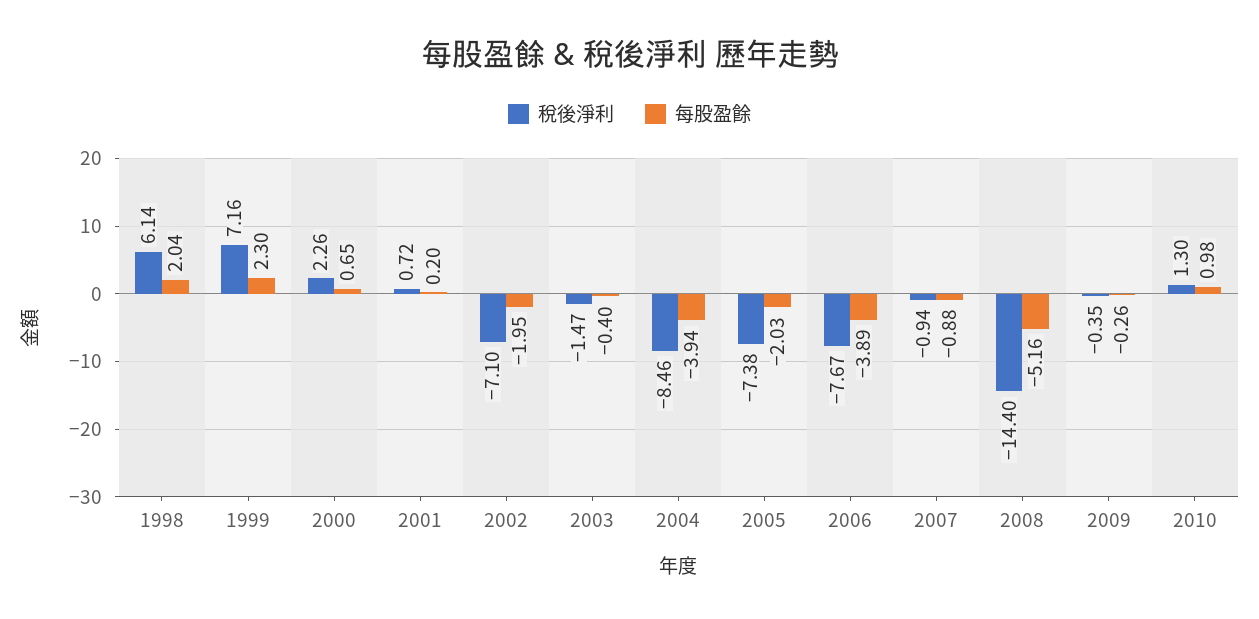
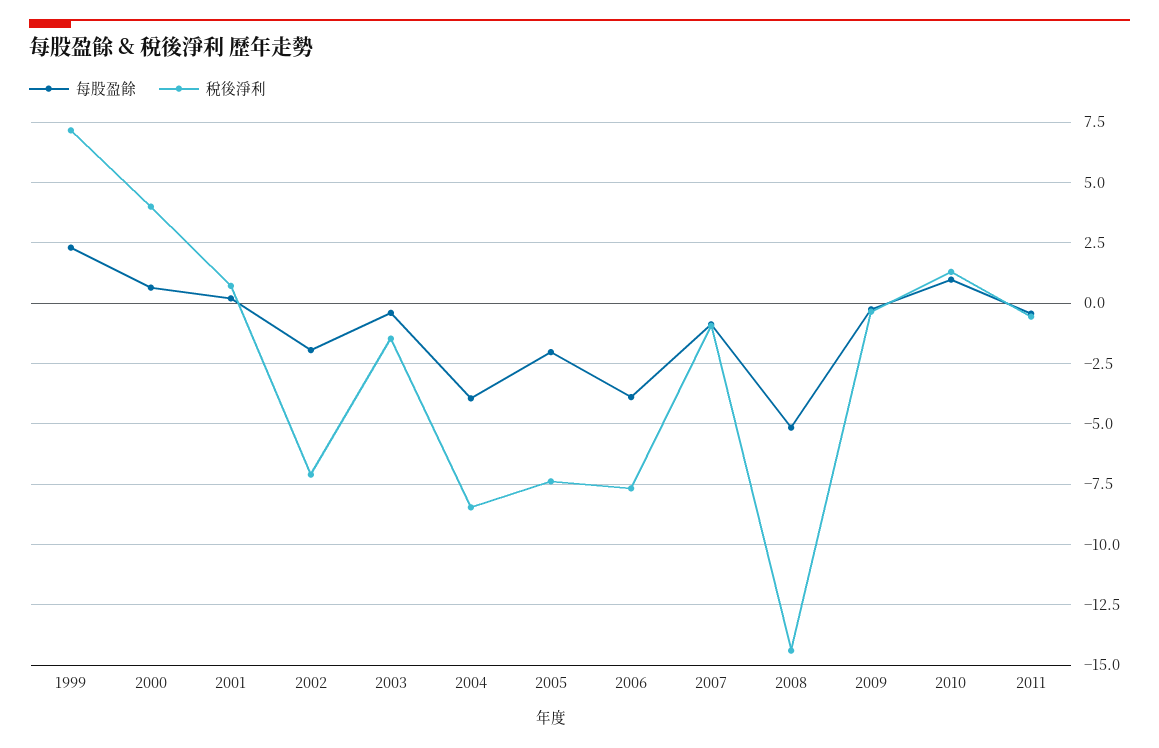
稅後淨利, 1998: 6.14 -> none
每股盈餘, 1998: 2.04 -> none
稅後淨利, 2000: 2.26 -> 4
每股盈餘, 2011: none -> -0.5
稅後淨利, 2011: none -> -0.5

